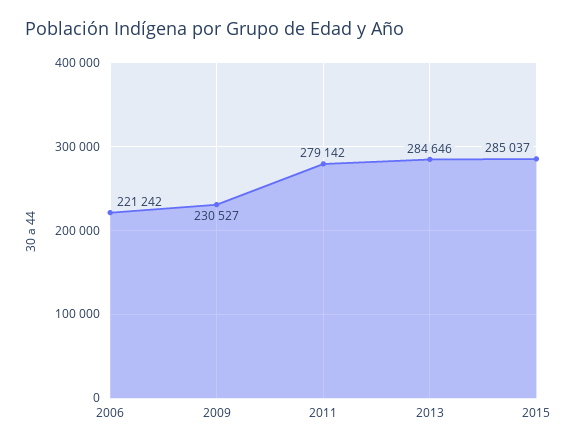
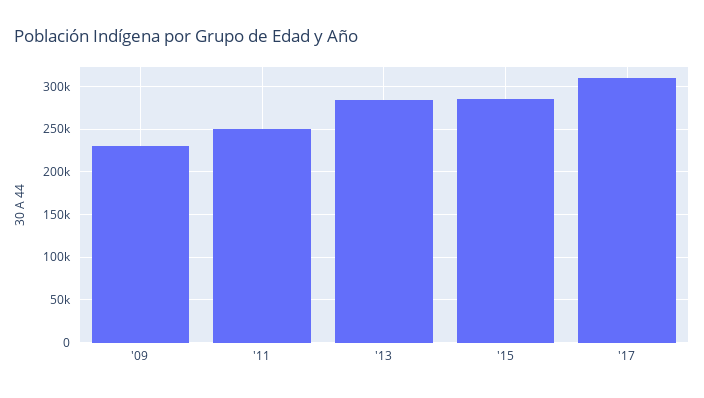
2006: 221242 -> none
2011: 279142 -> 250000
'17: none -> 310000

